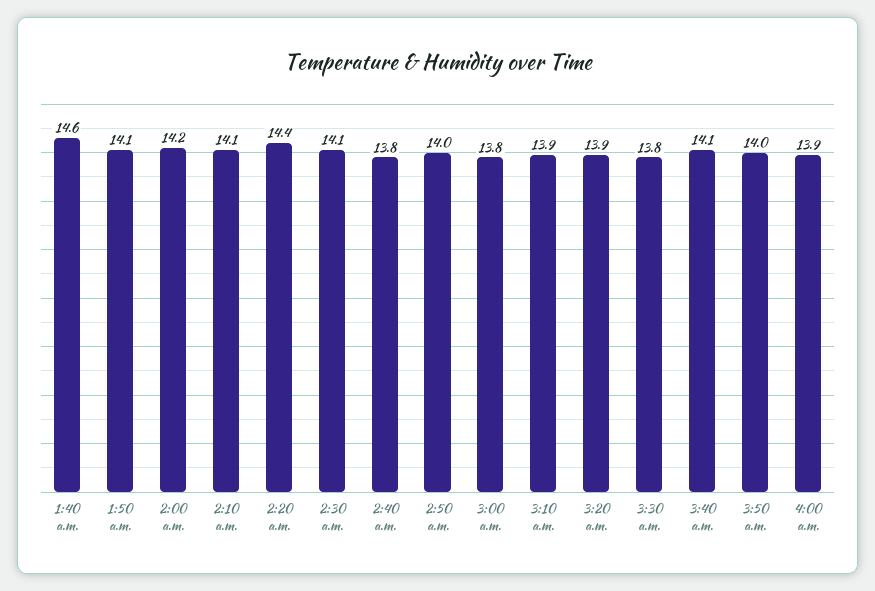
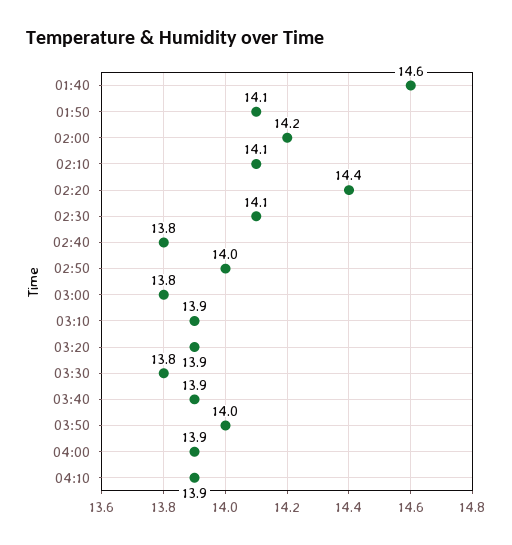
3:40 a.m.: 14.1 -> 13.9
04:10: none -> 13.9

